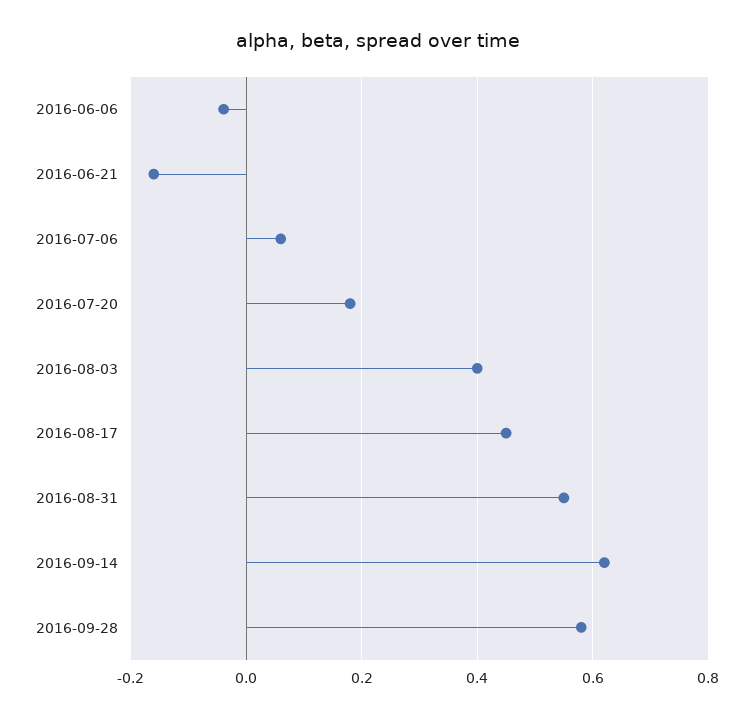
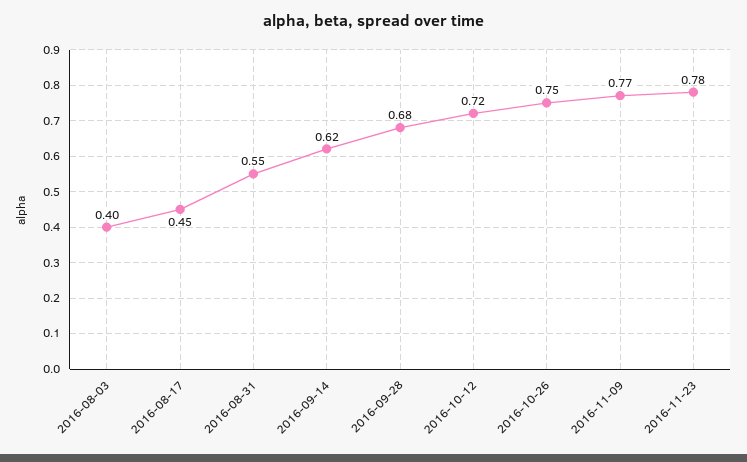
2016-06-06: -0.04 -> none
2016-06-21: -0.16 -> none
2016-07-06: 0.06 -> none
2016-07-20: 0.18 -> none
2016-09-28: 0.58 -> 0.68
2016-10-12: none -> 0.72
2016-10-26: none -> 0.75
2016-11-09: none -> 0.77
2016-11-23: none -> 0.78

